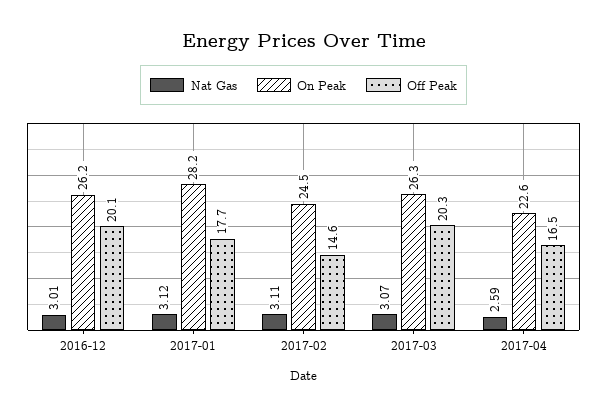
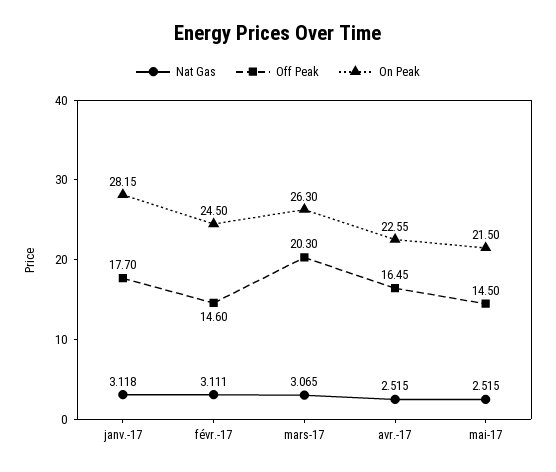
Nat Gas, 2016-12: 3.01 -> none
On Peak, 2016-12: 26.2 -> none
Off Peak, 2016-12: 20.1 -> none
Nat Gas, 2017-04: 2.59 -> 2.515
Nat Gas, mai-17: none -> 2.515
Off Peak, mai-17: none -> 14.5
On Peak, mai-17: none -> 21.5

